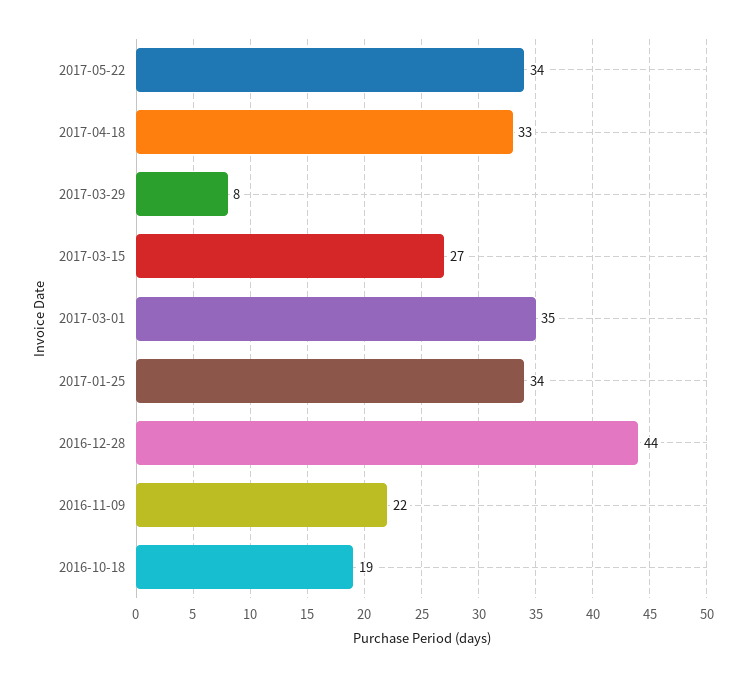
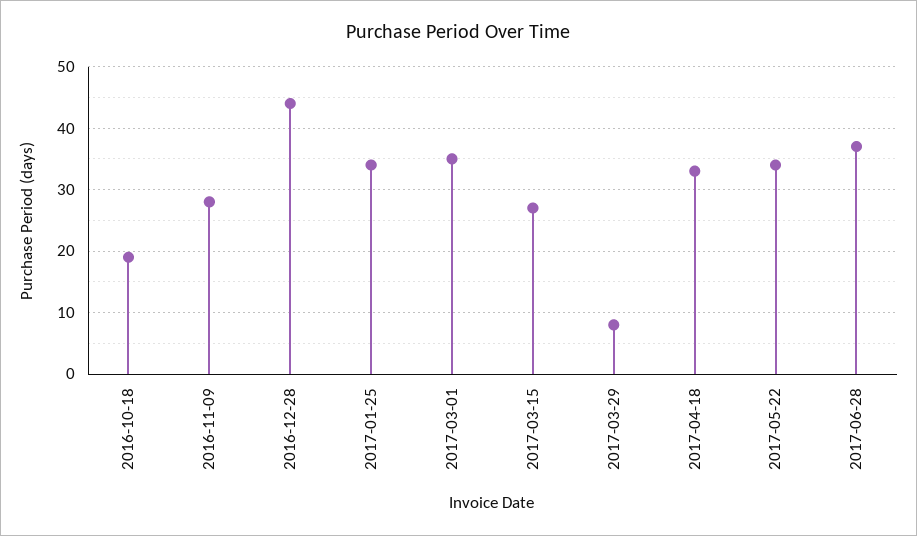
2016-11-09: 22 -> 28
2017-06-28: none -> 37

